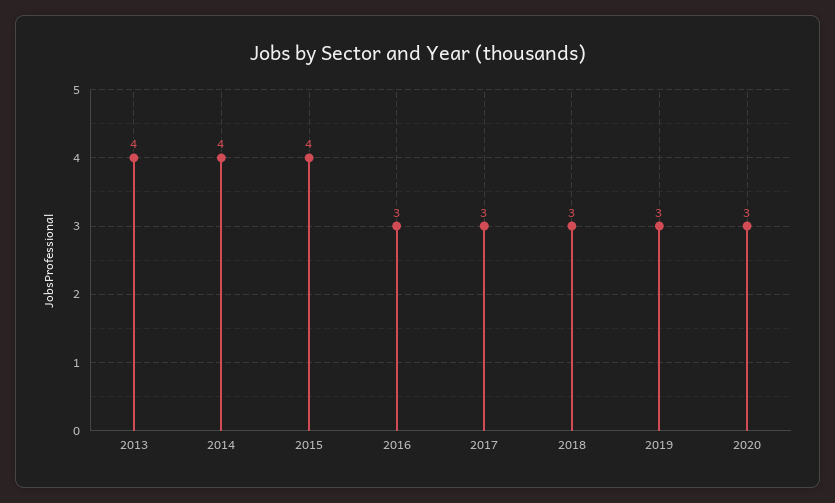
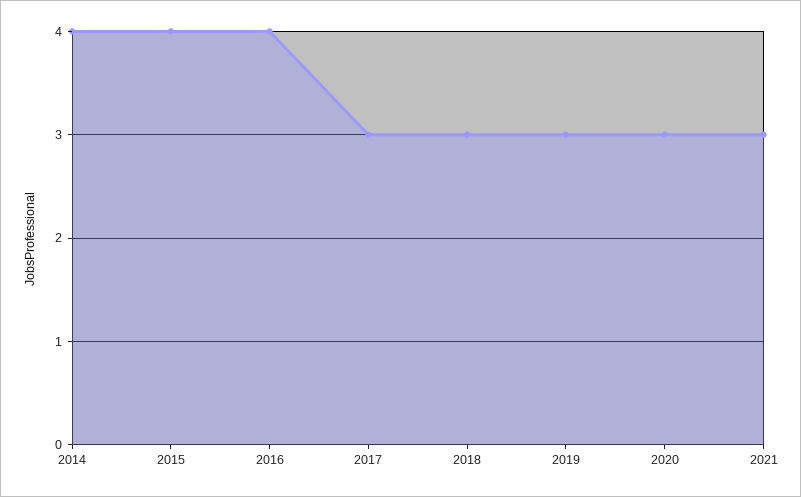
2013: 4 -> none
2016: 3 -> 4
2021: none -> 3

